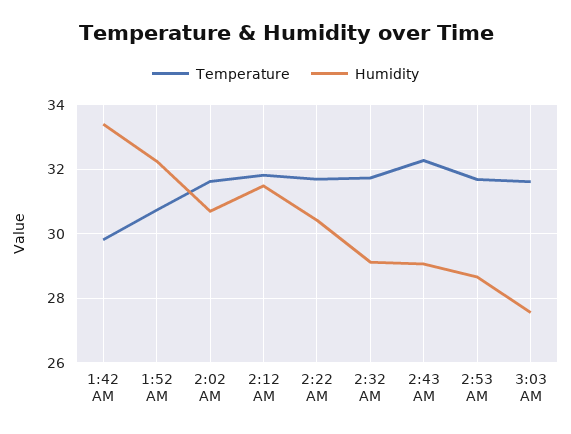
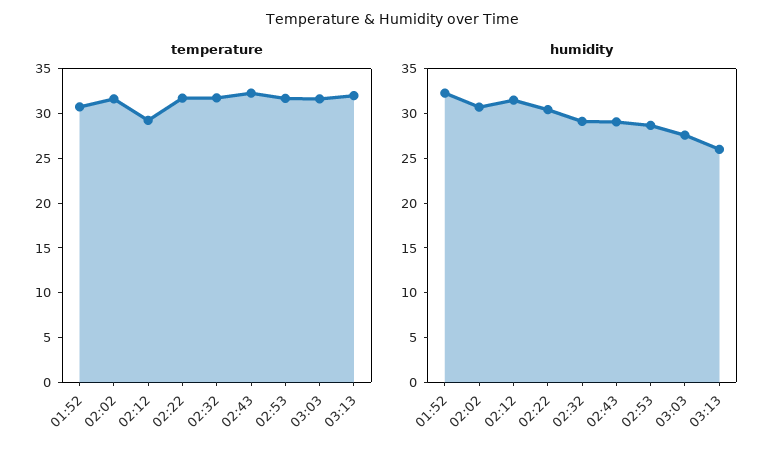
Temperature, 1:42 AM: 29.8 -> none
Humidity, 1:42 AM: 33.4 -> none
Temperature, 2:12 AM: 31.8 -> 29
Temperature, 03:13: none -> 32
Humidity, 03:13: none -> 26

